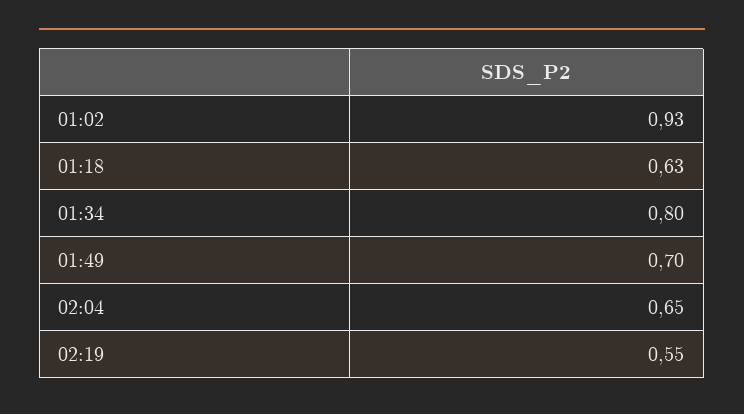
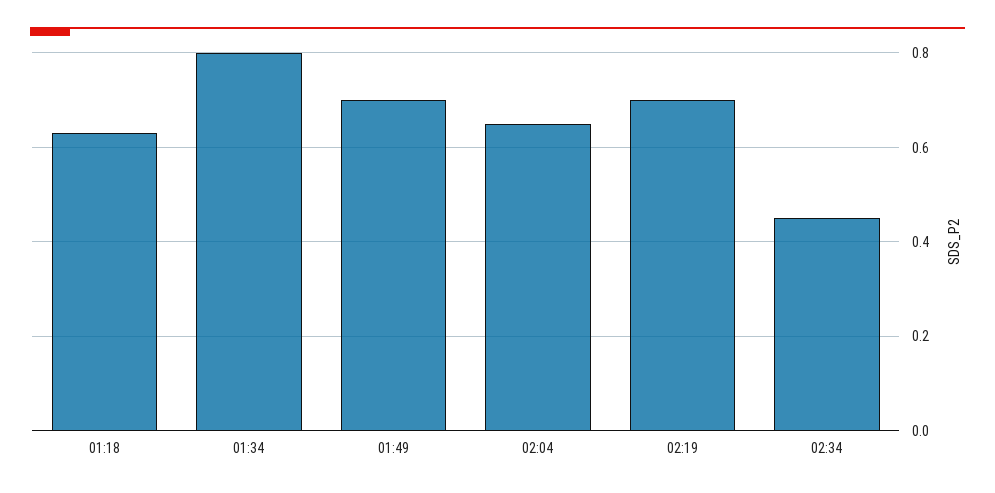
01:02: 0.93 -> none
02:19: 0.55 -> 0.7
02:34: none -> 0.45

